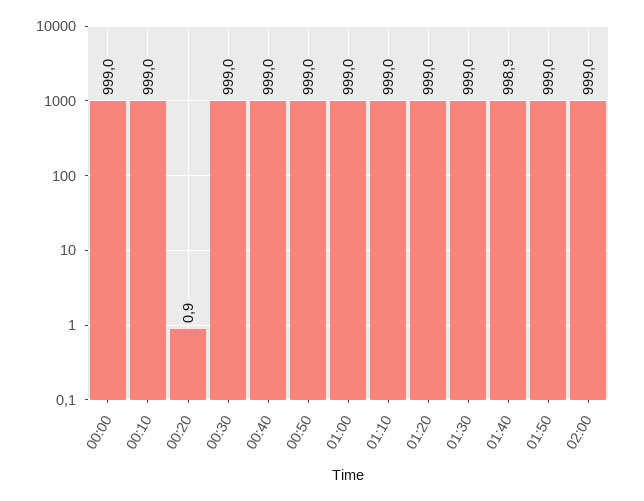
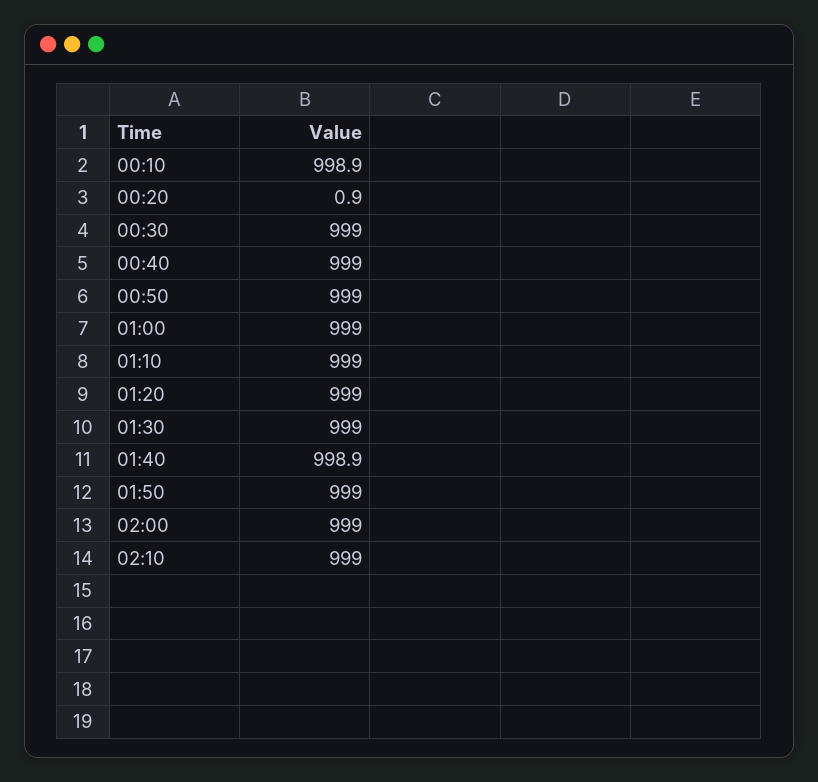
00:00: 999 -> none
00:10: 999 -> 998.9
02:10: none -> 999

